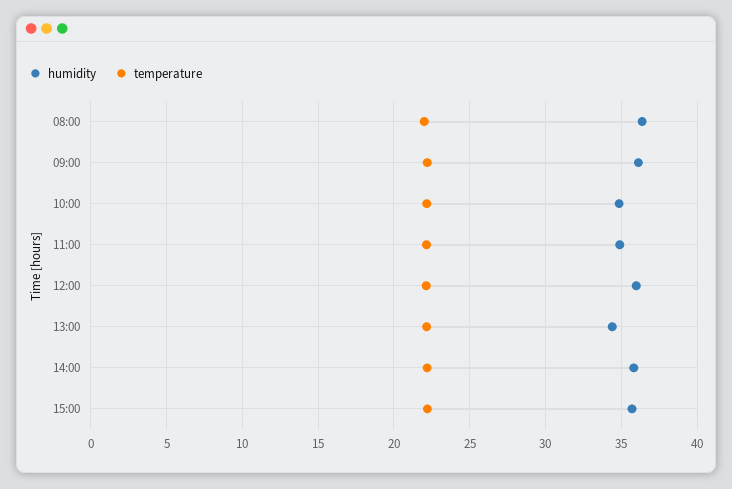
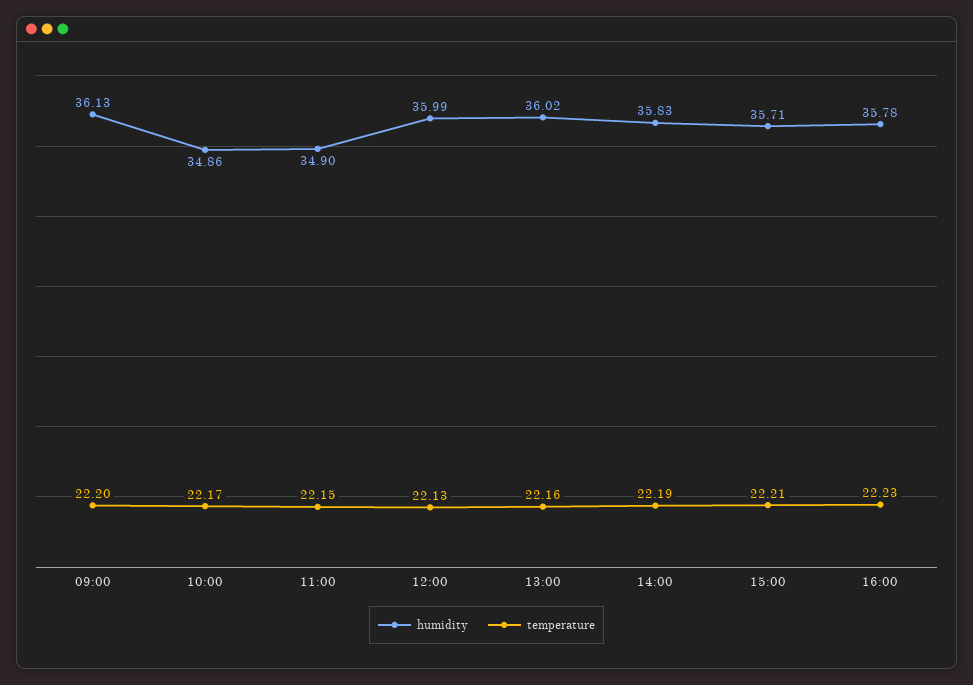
humidity, 08:00: 36.5 -> none
temperature, 08:00: 22 -> none
humidity, 13:00: 34.5 -> 36.02
humidity, 16:00: none -> 35.78
temperature, 16:00: none -> 22.23

